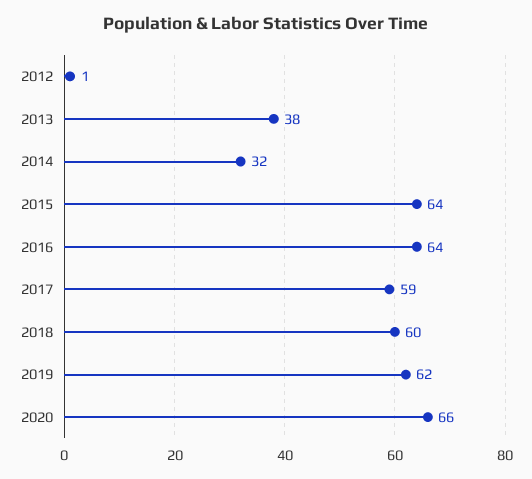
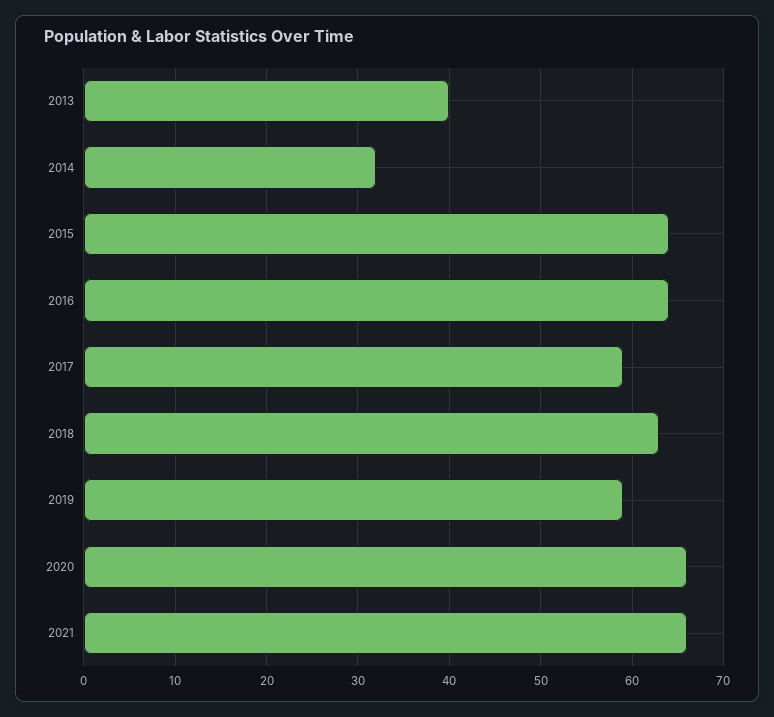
2012: 1 -> none
2013: 38 -> 40
2018: 60 -> 63
2019: 62 -> 59
2021: none -> 66

